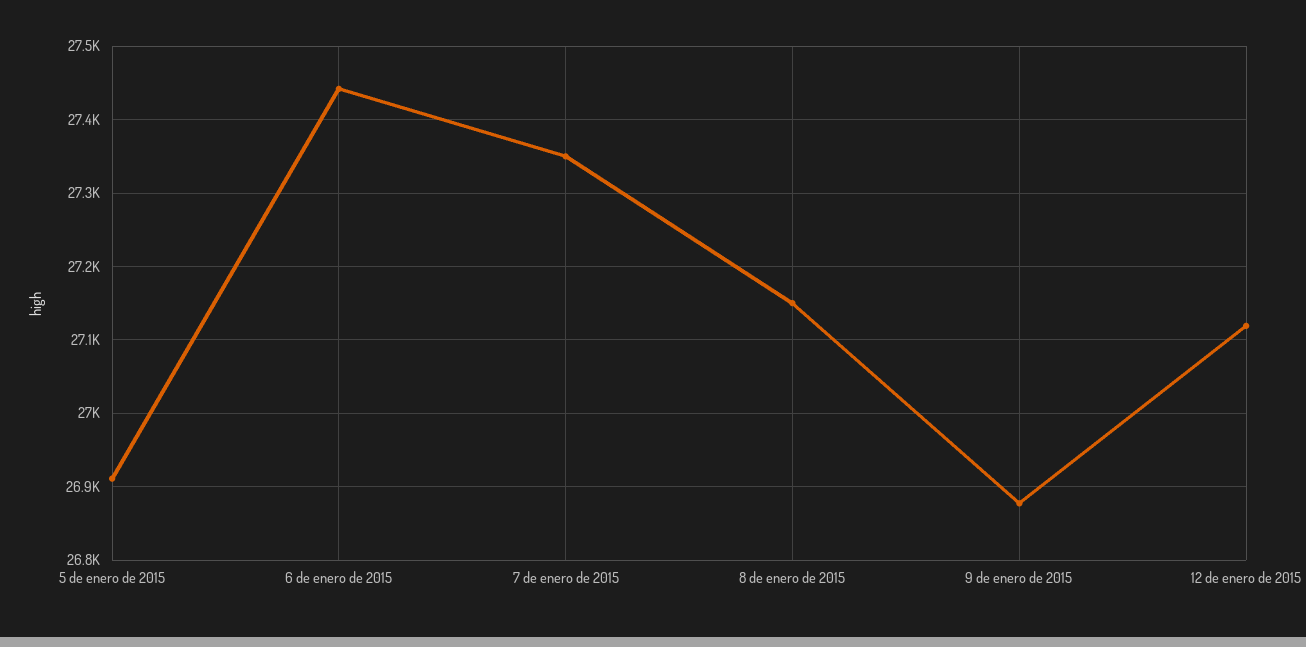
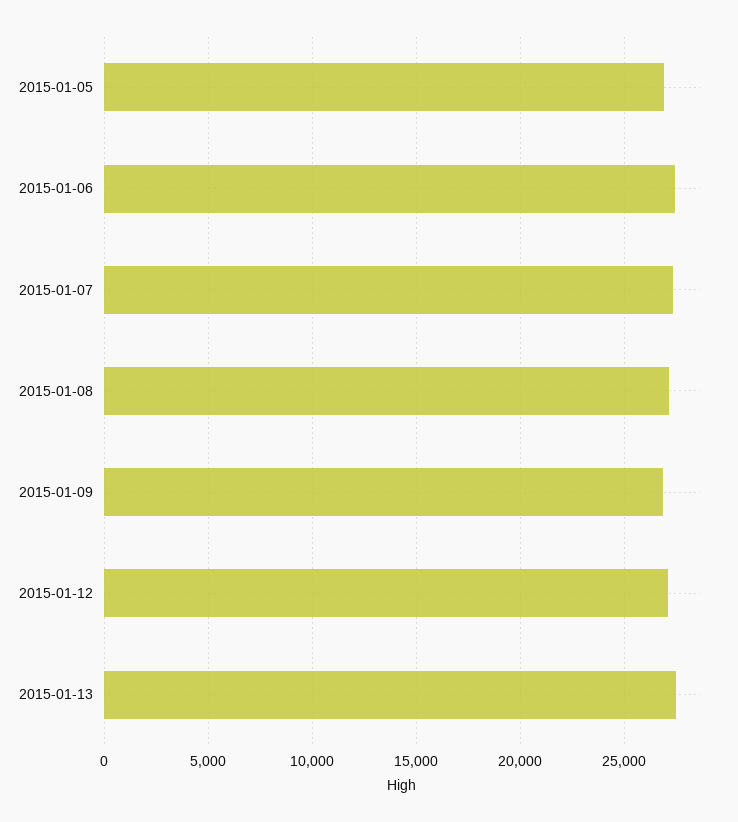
2015-01-13: none -> 27500

